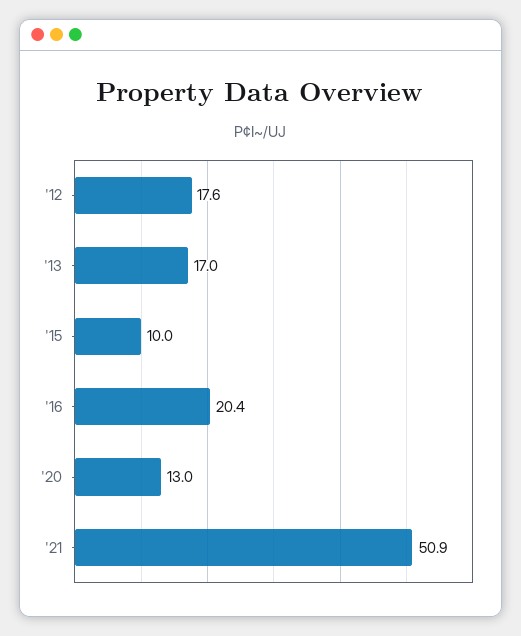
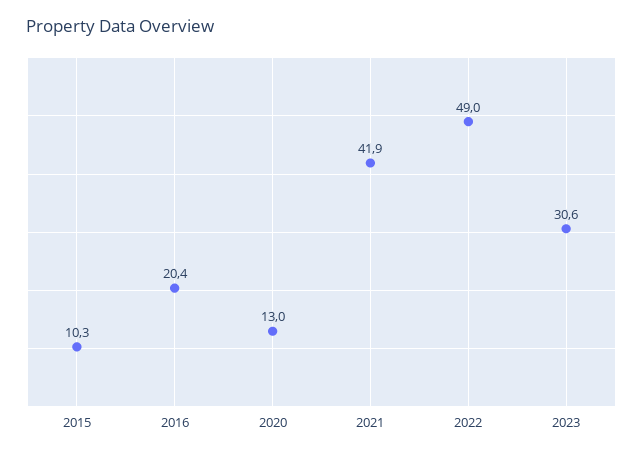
'12: 17.6 -> none
'13: 17 -> none
'15: 10 -> 10.3
'21: 50.9 -> 41.9
2022: none -> 49
2023: none -> 30.6

